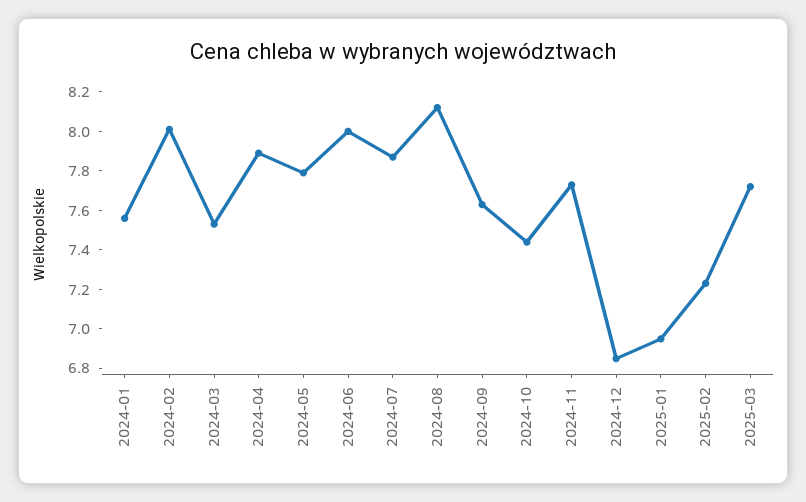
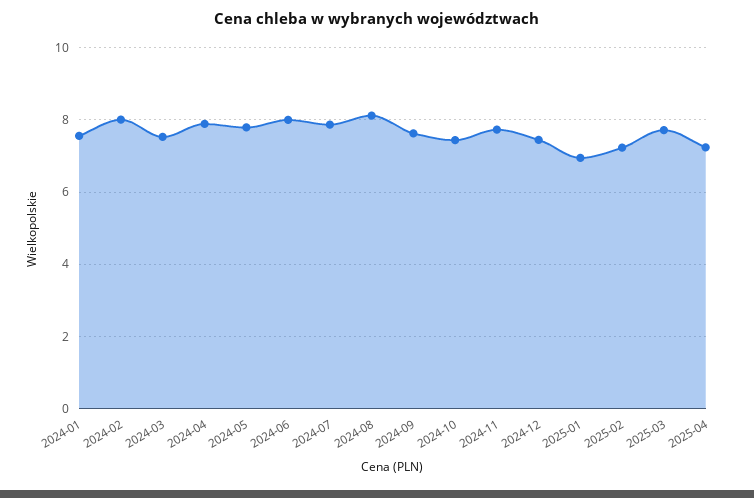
2024-12: 6.85 -> 7.4
2025-04: none -> 7.2

